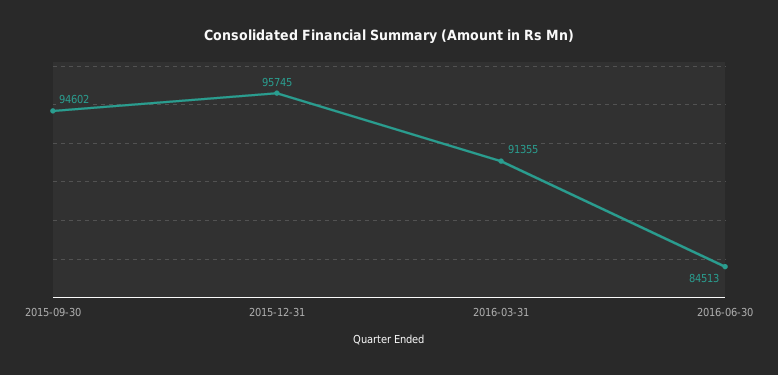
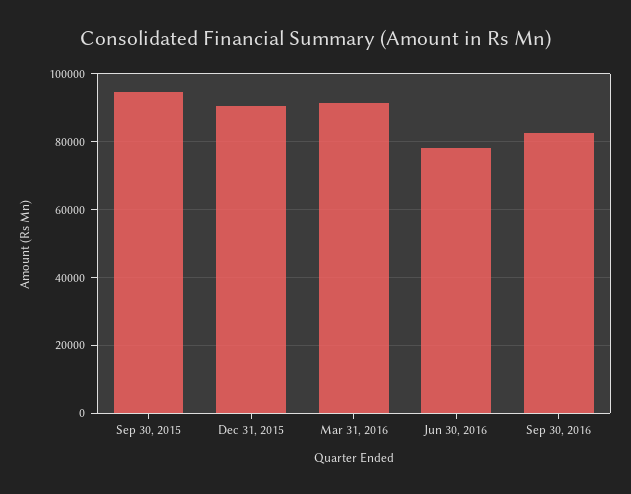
2015-12-31: 95745 -> 90000
2016-06-30: 84513 -> 78000
Sep 30, 2016: none -> 82000

